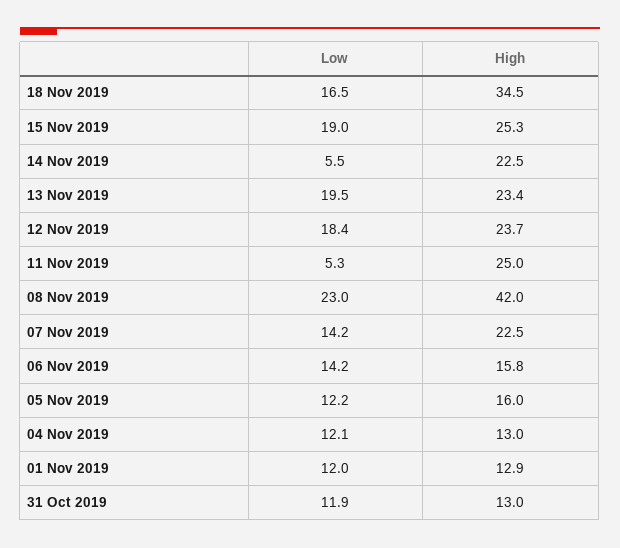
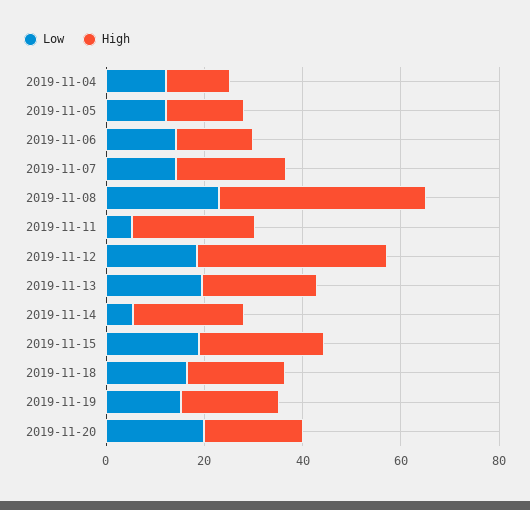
High, 18 Nov 2019: 34.5 -> 20
High, 12 Nov 2019: 23.7 -> 40
Low, 01 Nov 2019: 12 -> none
High, 01 Nov 2019: 12.9 -> none
Low, 31 Oct 2019: 11.9 -> none
High, 31 Oct 2019: 13 -> none
Low, 2019-11-19: none -> 15
High, 2019-11-19: none -> 20
Low, 2019-11-20: none -> 20
High, 2019-11-20: none -> 20

